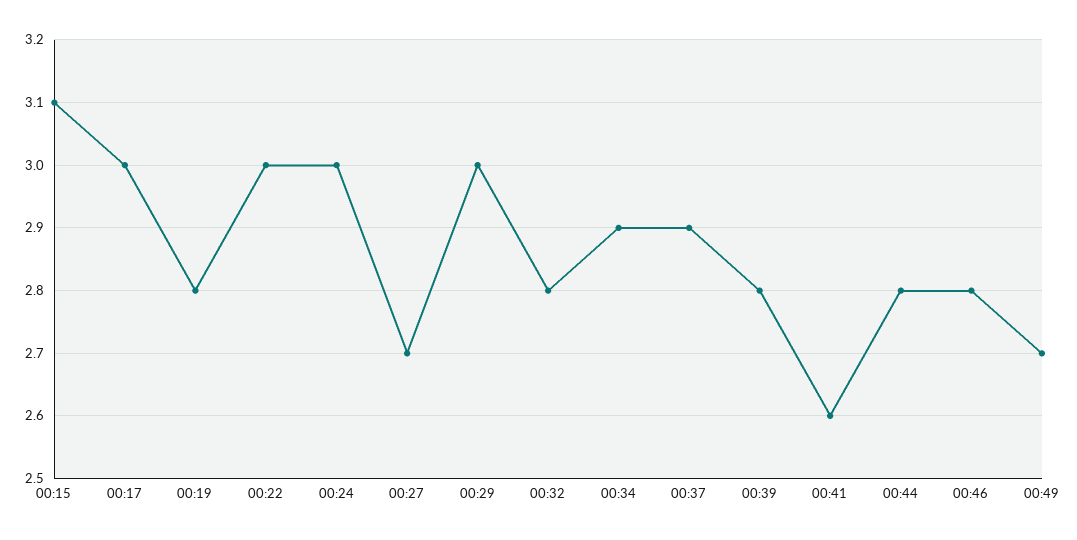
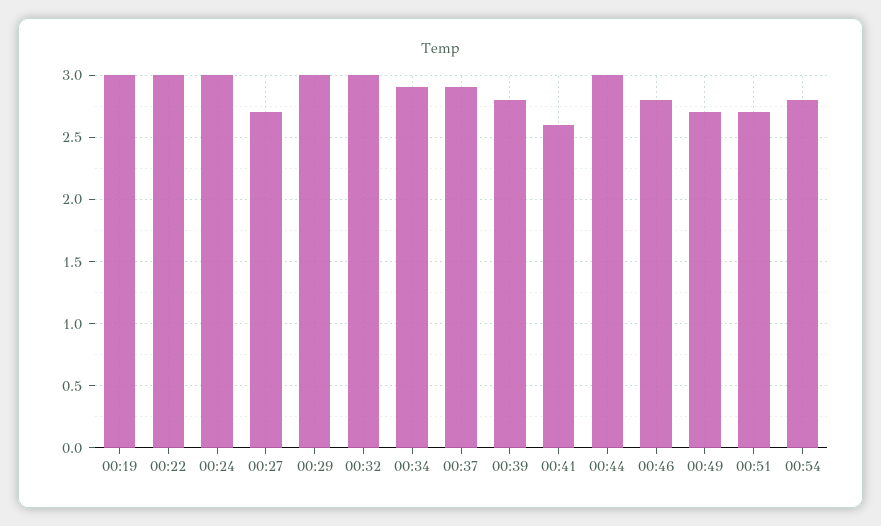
00:15: 3.1 -> none
00:17: 3 -> none
00:19: 2.8 -> 3
00:32: 2.8 -> 3
00:44: 2.8 -> 3
00:51: none -> 2.7
00:54: none -> 2.8

